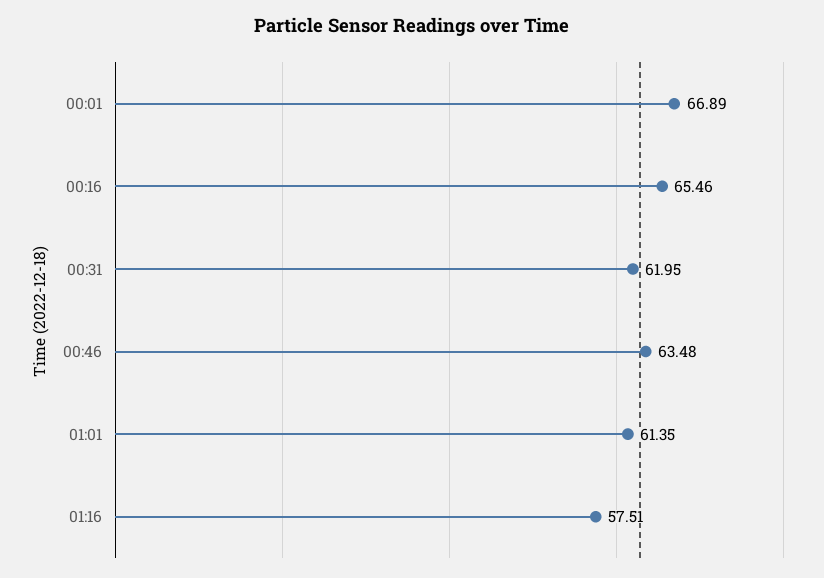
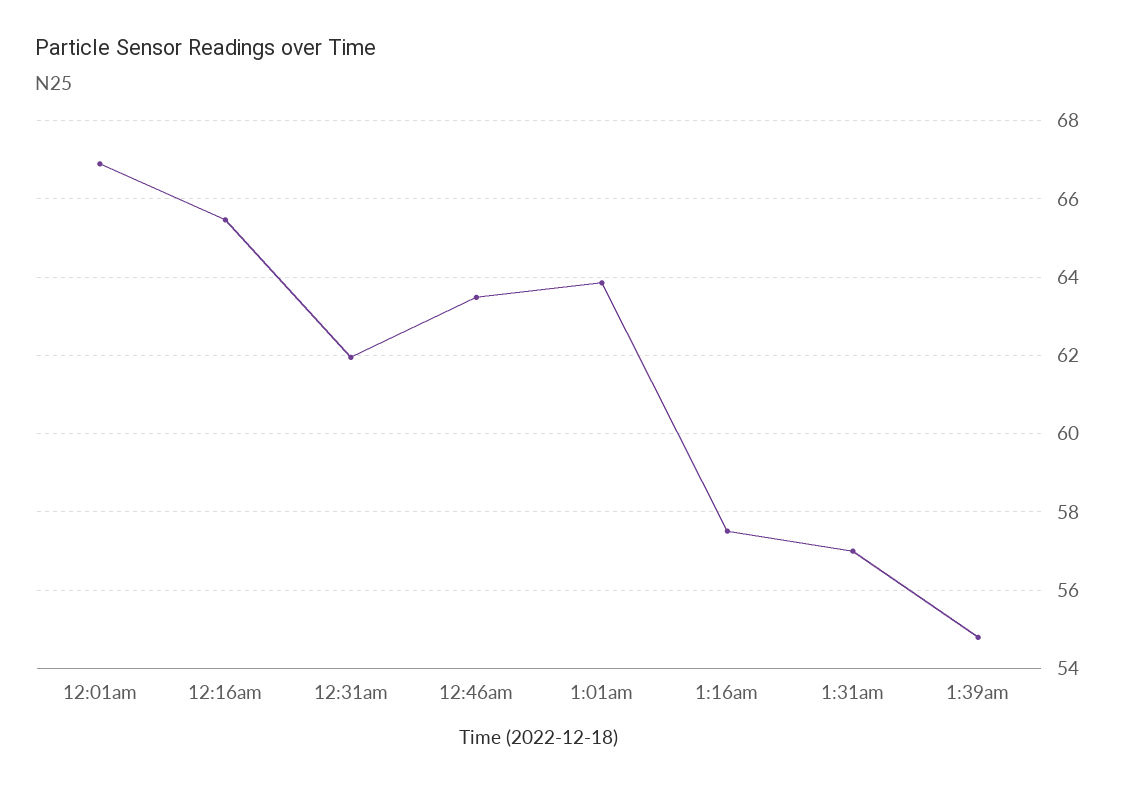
01:01: 61.35 -> 63.8
1:31am: none -> 57
1:39am: none -> 54.8

